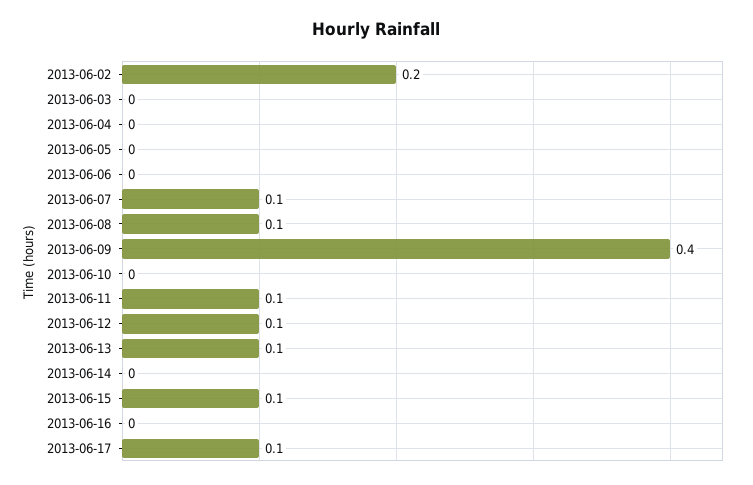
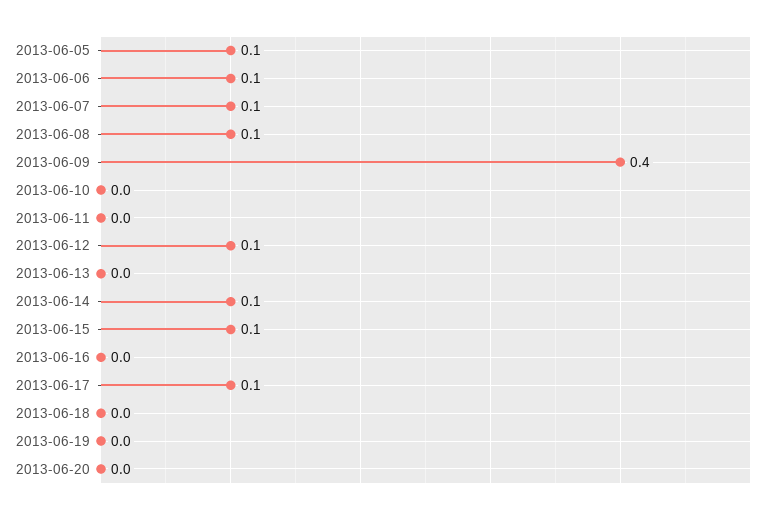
2013-06-02: 0.2 -> none
2013-06-03: 0 -> none
2013-06-04: 0 -> none
2013-06-05: 0 -> 0.1
2013-06-06: 0 -> 0.1
2013-06-11: 0.1 -> 0
2013-06-13: 0.1 -> 0
2013-06-14: 0 -> 0.1
2013-06-18: none -> 0
2013-06-19: none -> 0
2013-06-20: none -> 0

